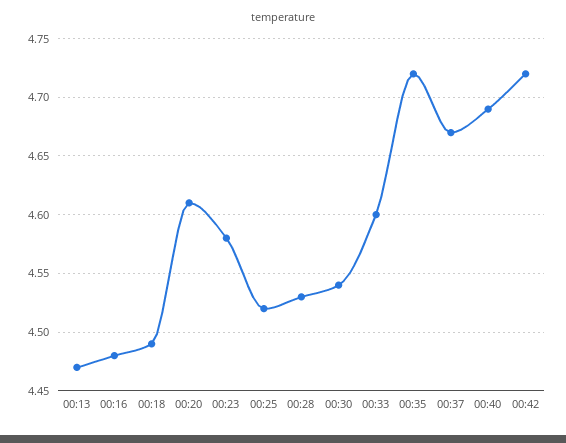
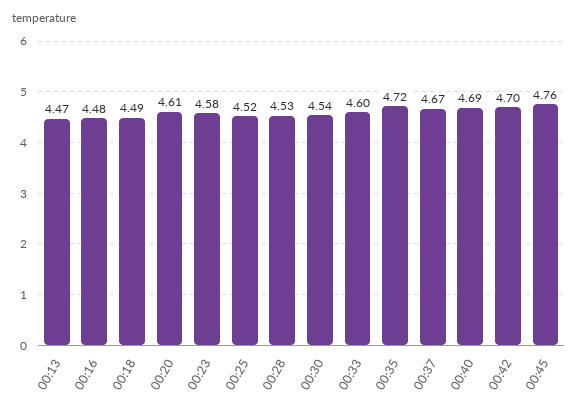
00:42: 4.72 -> 4.7
00:45: none -> 4.76

